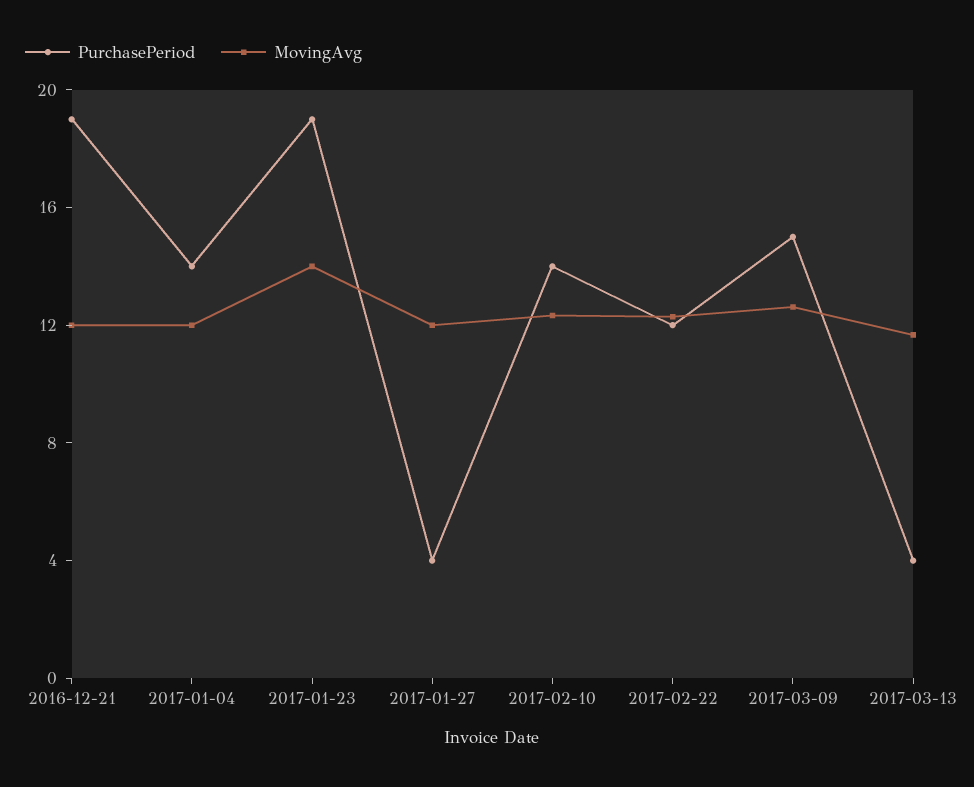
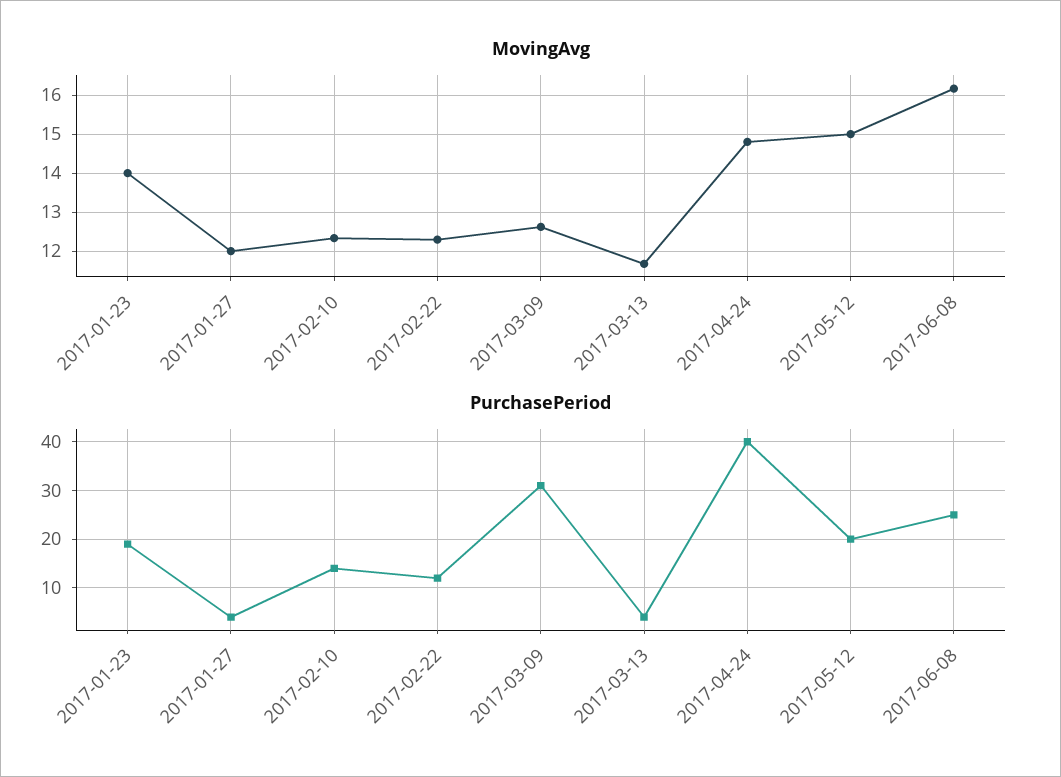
PurchasePeriod, 2016-12-21: 19 -> none
MovingAvg, 2016-12-21: 12 -> none
PurchasePeriod, 2017-01-04: 14 -> none
MovingAvg, 2017-01-04: 12 -> none
PurchasePeriod, 2017-03-09: 15 -> 30
MovingAvg, 2017-04-24: none -> 14.8
MovingAvg, 2017-05-12: none -> 15
MovingAvg, 2017-06-08: none -> 16.2
PurchasePeriod, 2017-04-24: none -> 40
PurchasePeriod, 2017-05-12: none -> 20
PurchasePeriod, 2017-06-08: none -> 25

